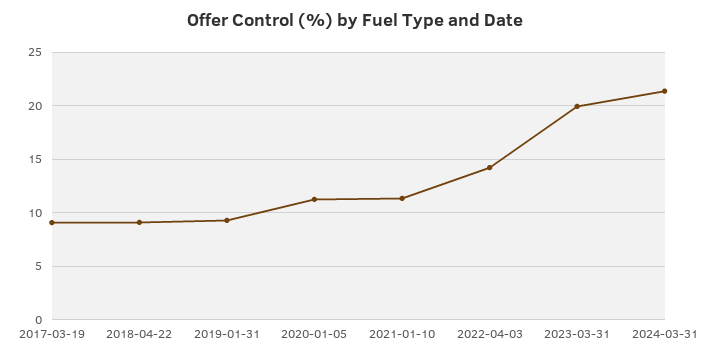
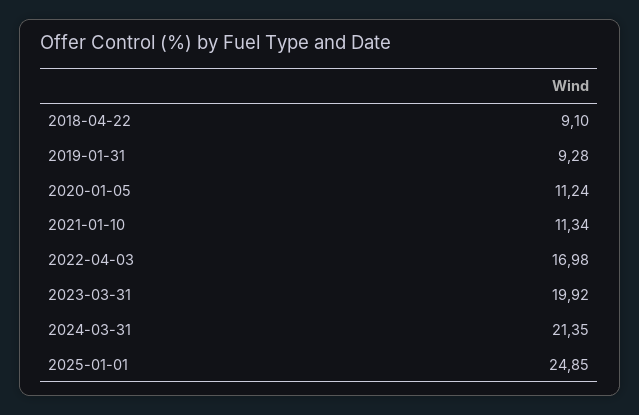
2017-03-19: 9 -> none
2022-04-03: 14 -> 16.98
2025-01-01: none -> 24.85

